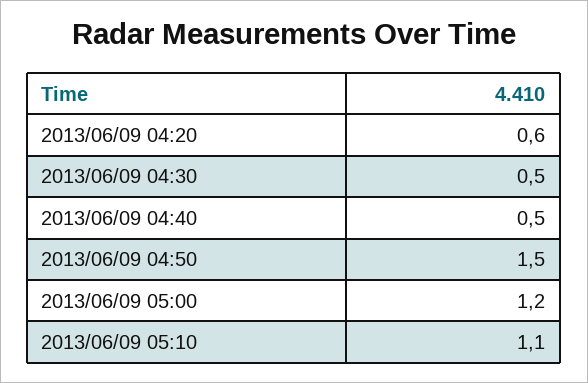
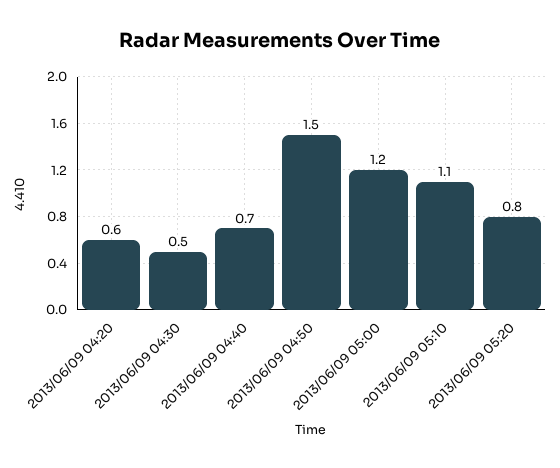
2013/06/09 04:40: 0.5 -> 0.7
2013/06/09 05:20: none -> 0.8

